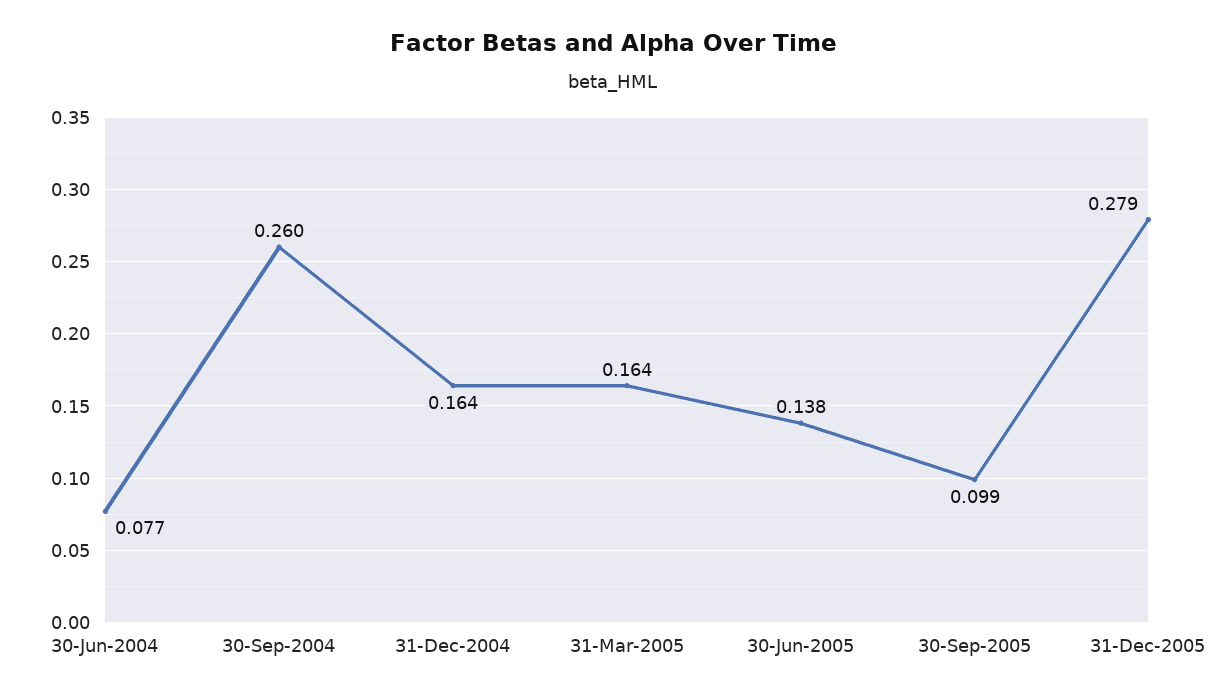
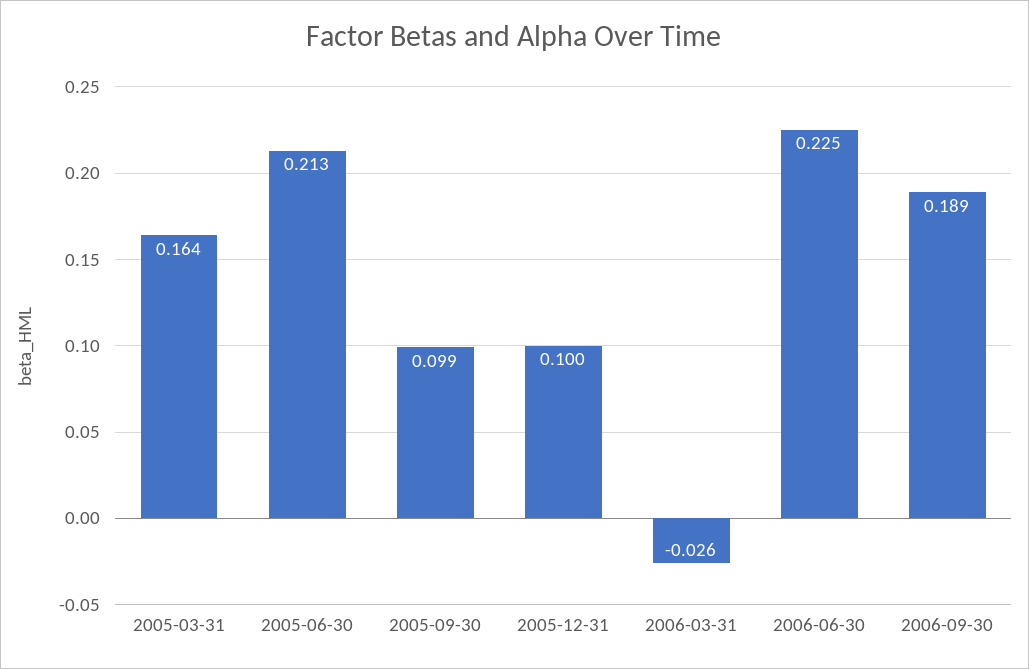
30-Jun-2004: 0.077 -> none
30-Sep-2004: 0.26 -> none
31-Dec-2004: 0.164 -> none
30-Jun-2005: 0.138 -> 0.213
31-Dec-2005: 0.279 -> 0.1
2006-03-31: none -> -0.026
2006-06-30: none -> 0.225
2006-09-30: none -> 0.189

